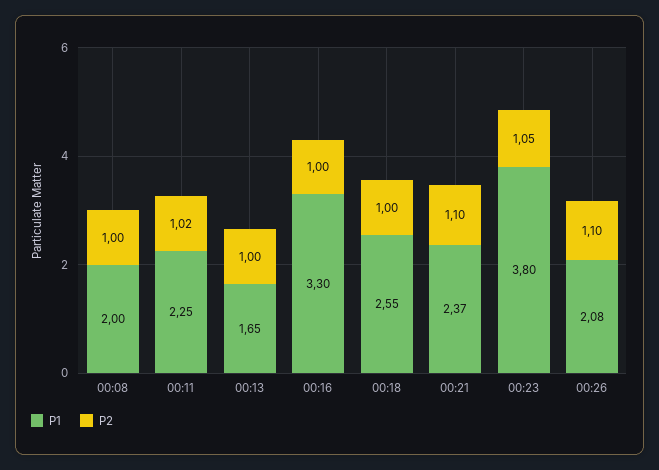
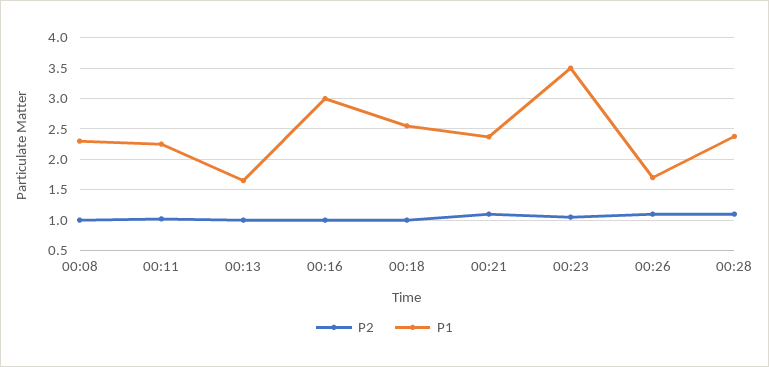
P1, 00:08: 2 -> 2.3
P1, 00:16: 3.3 -> 3
P1, 00:23: 3.8 -> 3.5
P1, 00:26: 2.08 -> 1.7
P2, 00:28: none -> 1.1
P1, 00:28: none -> 2.4

